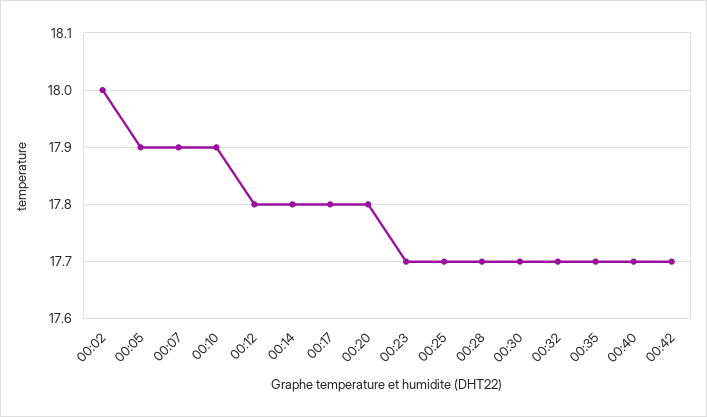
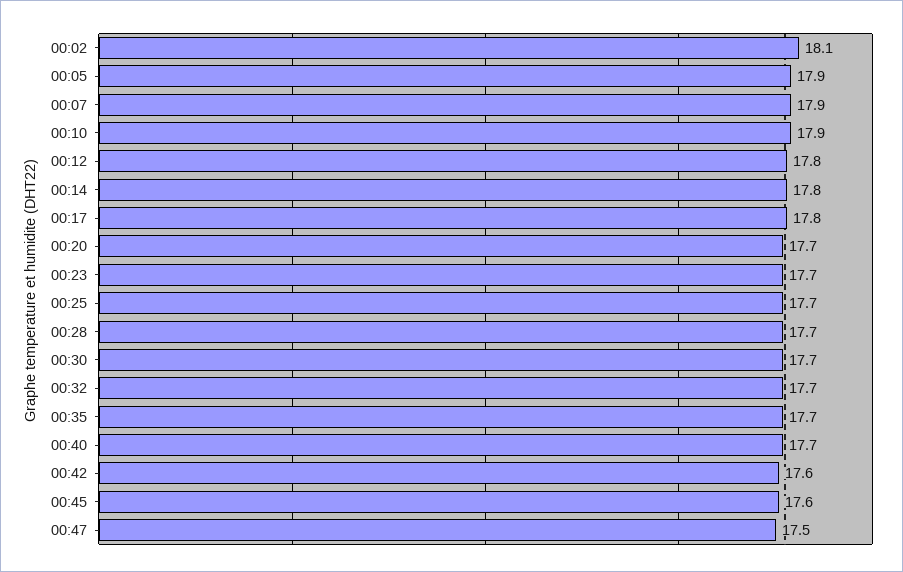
00:02: 18 -> 18.1
00:20: 17.8 -> 17.7
00:42: 17.7 -> 17.6
00:45: none -> 17.6
00:47: none -> 17.5

